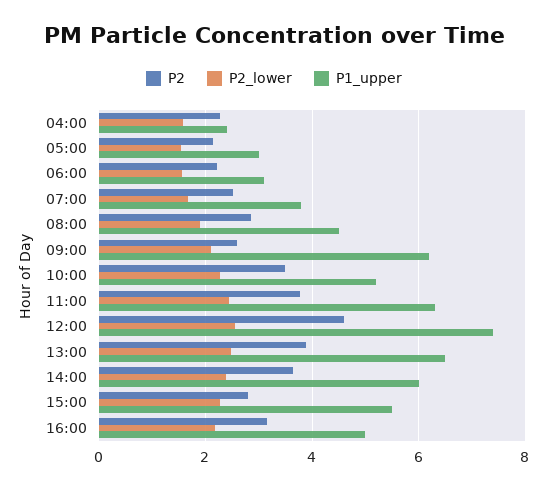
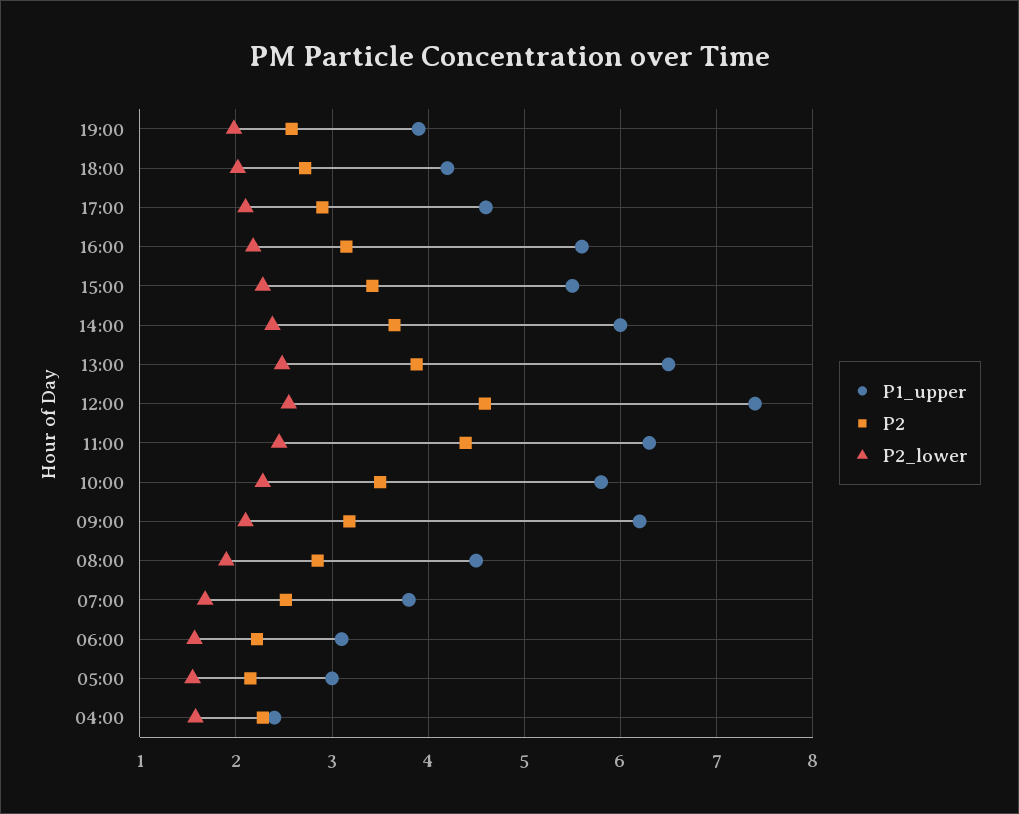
P2, 09:00: 2.6 -> 3.2
P1_upper, 10:00: 5.2 -> 5.8
P2, 11:00: 3.8 -> 4.4
P2, 15:00: 2.8 -> 3.4
P1_upper, 16:00: 5 -> 5.6
P1_upper, 19:00: none -> 3.9
P2, 19:00: none -> 2.6
P2_lower, 19:00: none -> 2
P1_upper, 18:00: none -> 4.2
P2, 18:00: none -> 2.7
P2_lower, 18:00: none -> 2
P1_upper, 17:00: none -> 4.6
P2, 17:00: none -> 2.9
P2_lower, 17:00: none -> 2.1

